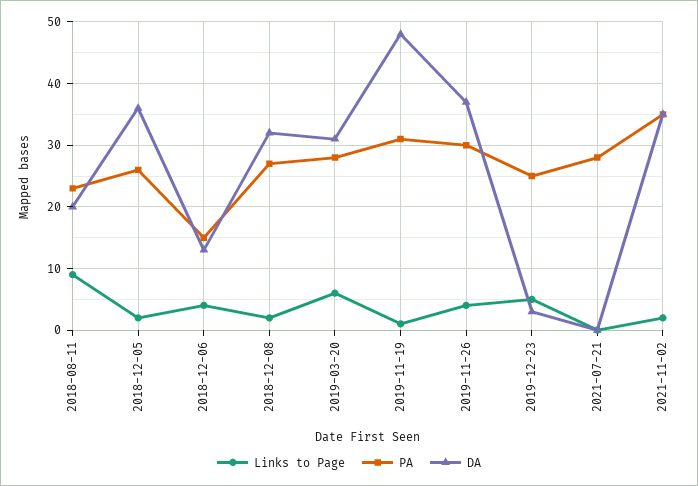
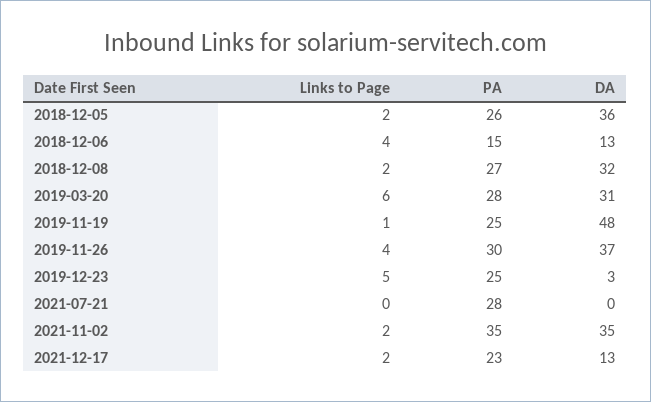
Links to Page, 2018-08-11: 9 -> none
PA, 2018-08-11: 23 -> none
DA, 2018-08-11: 20 -> none
PA, 2019-11-19: 31 -> 25
Links to Page, 2021-12-17: none -> 2
PA, 2021-12-17: none -> 23
DA, 2021-12-17: none -> 13

